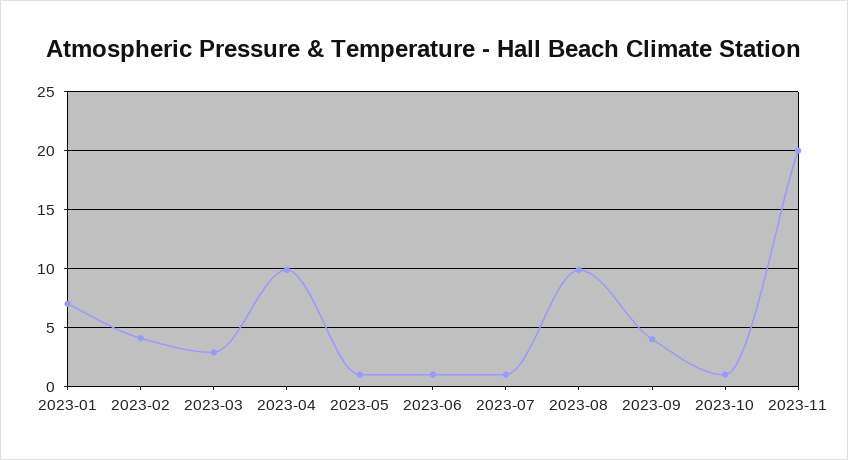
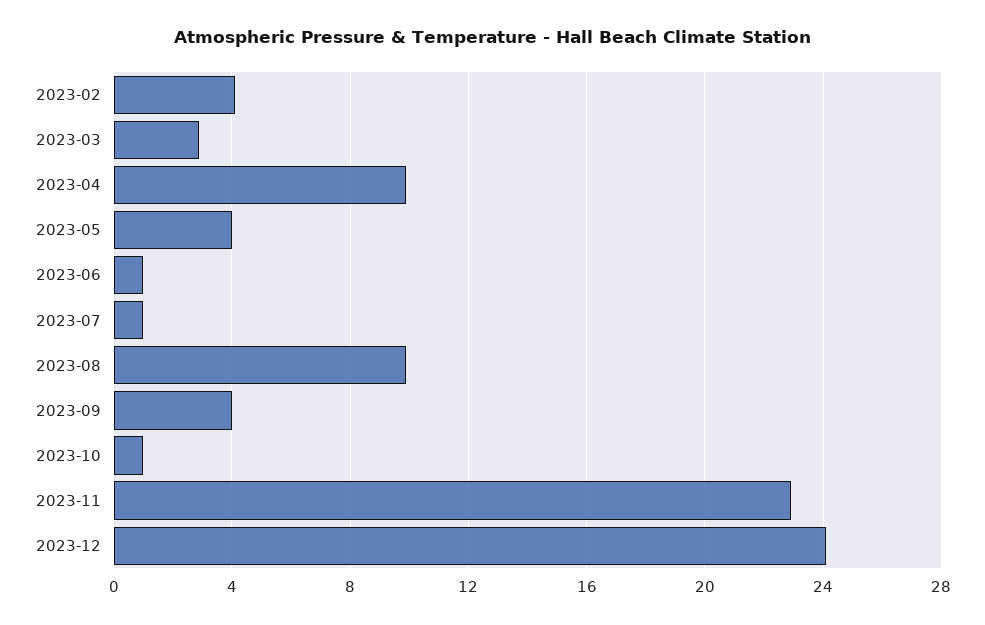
2023-01: 7 -> none
2023-05: 1 -> 4
2023-11: 20 -> 23
2023-12: none -> 24

